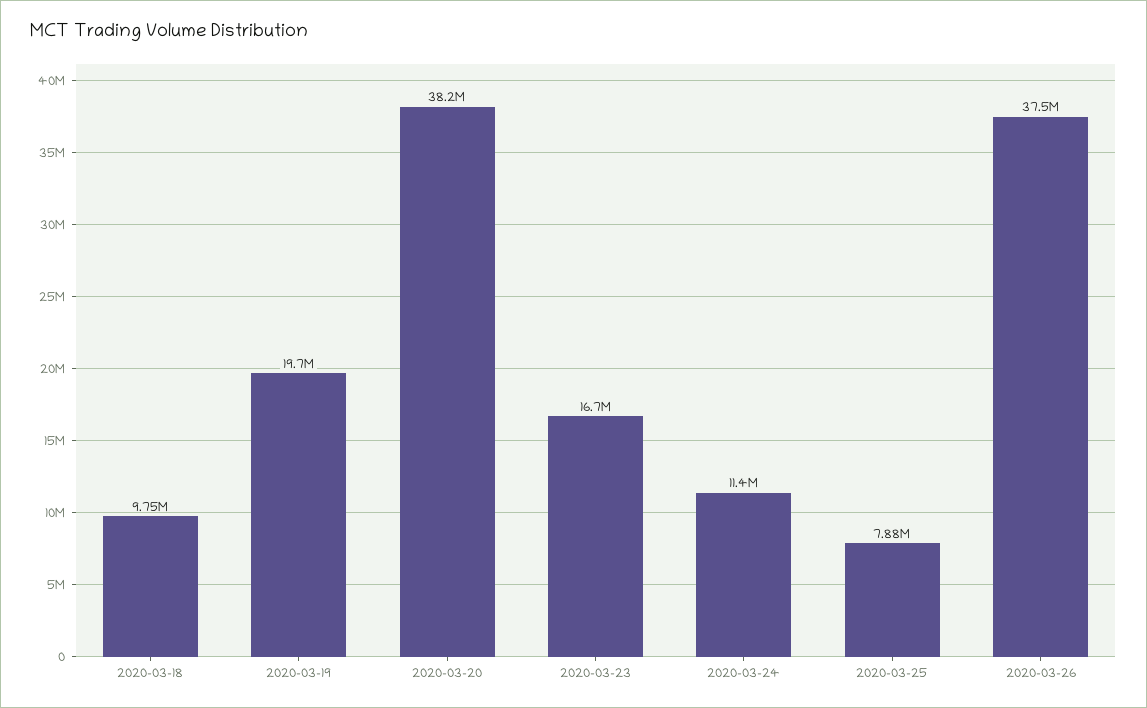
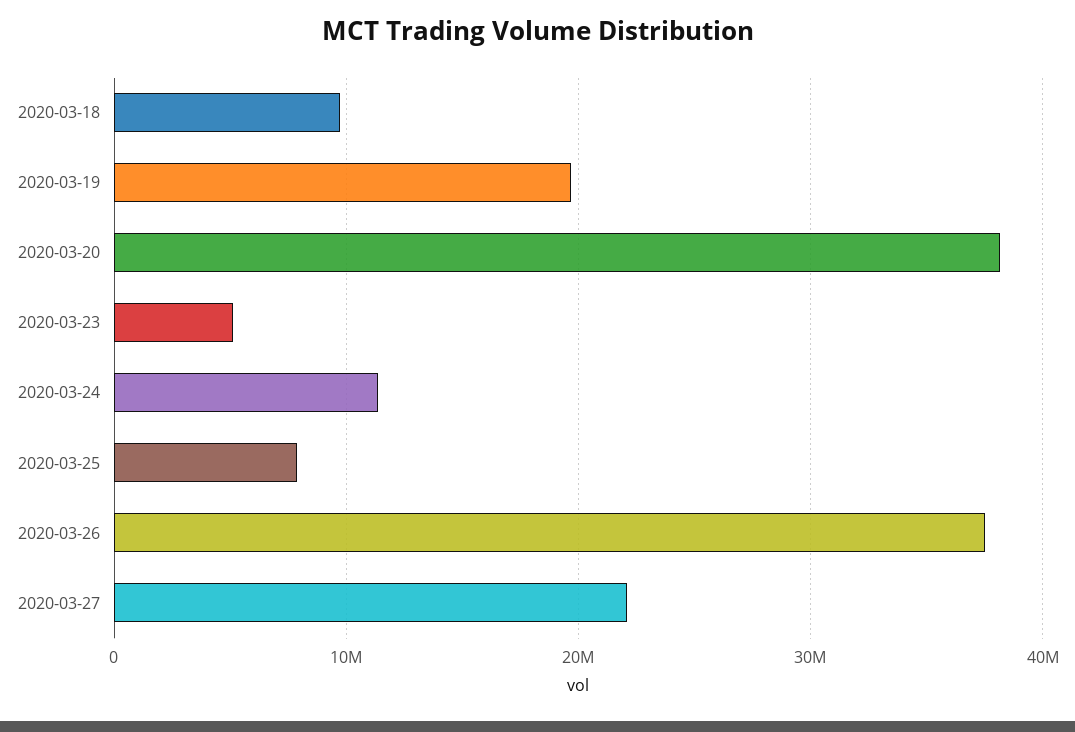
2020-03-23: 16700000 -> 5000000
2020-03-27: none -> 22000000

